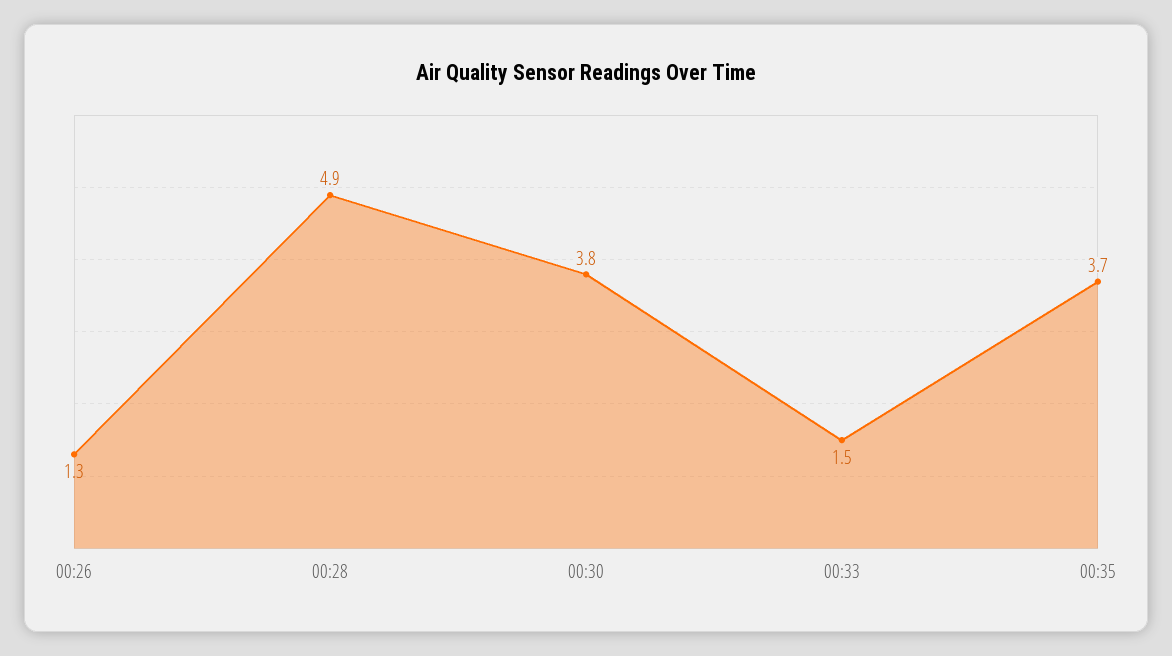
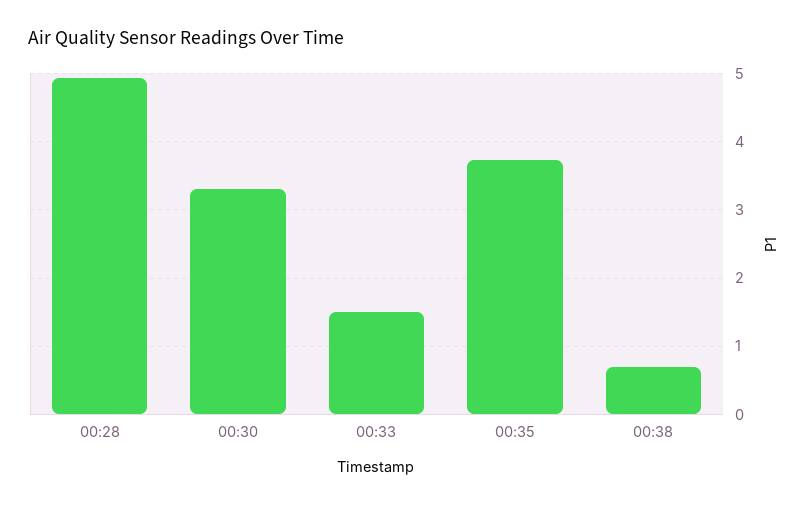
00:26: 1.3 -> none
00:30: 3.8 -> 3.3
00:38: none -> 0.7

